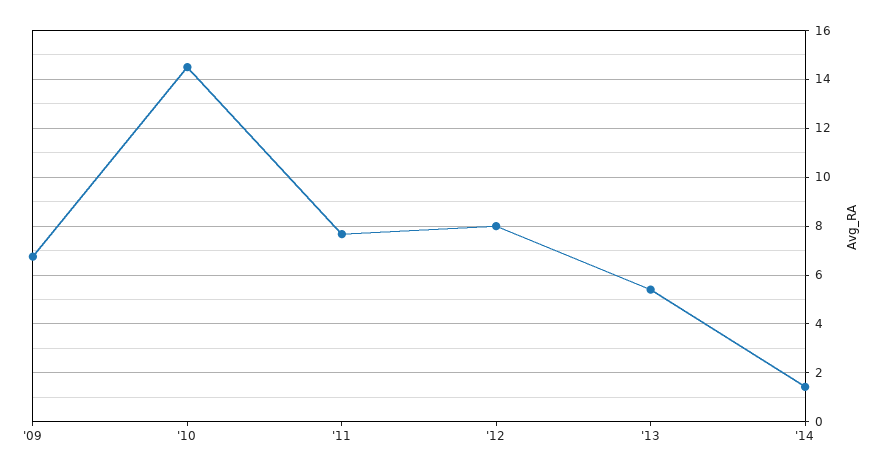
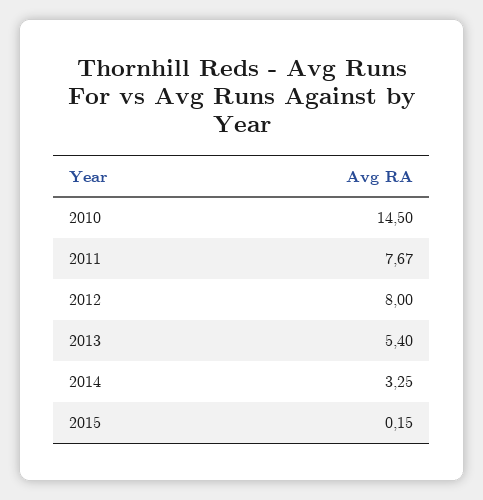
'09: 6.75 -> none
'14: 1.5 -> 3.25
2015: none -> 0.15

